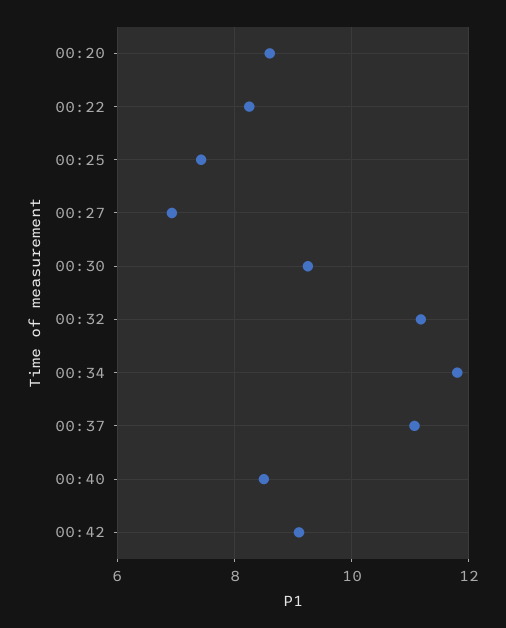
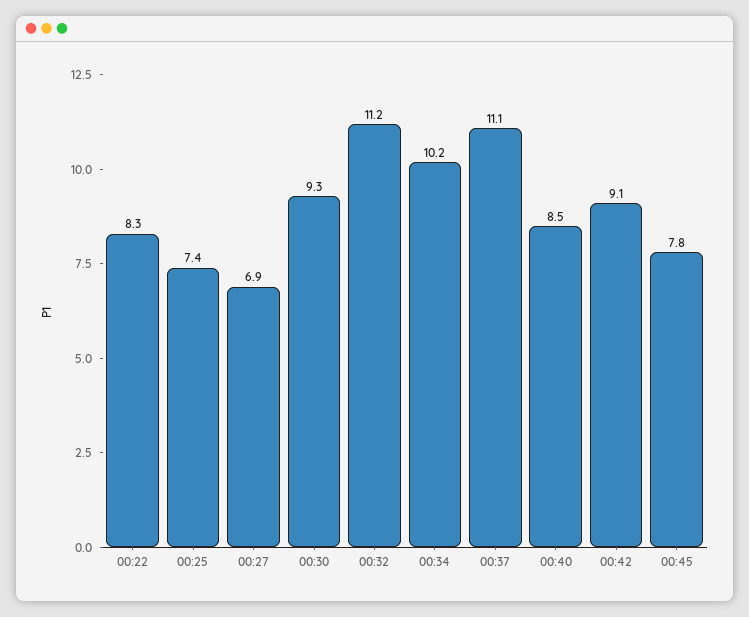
00:20: 8.6 -> none
00:34: 11.8 -> 10.2
00:45: none -> 7.8

